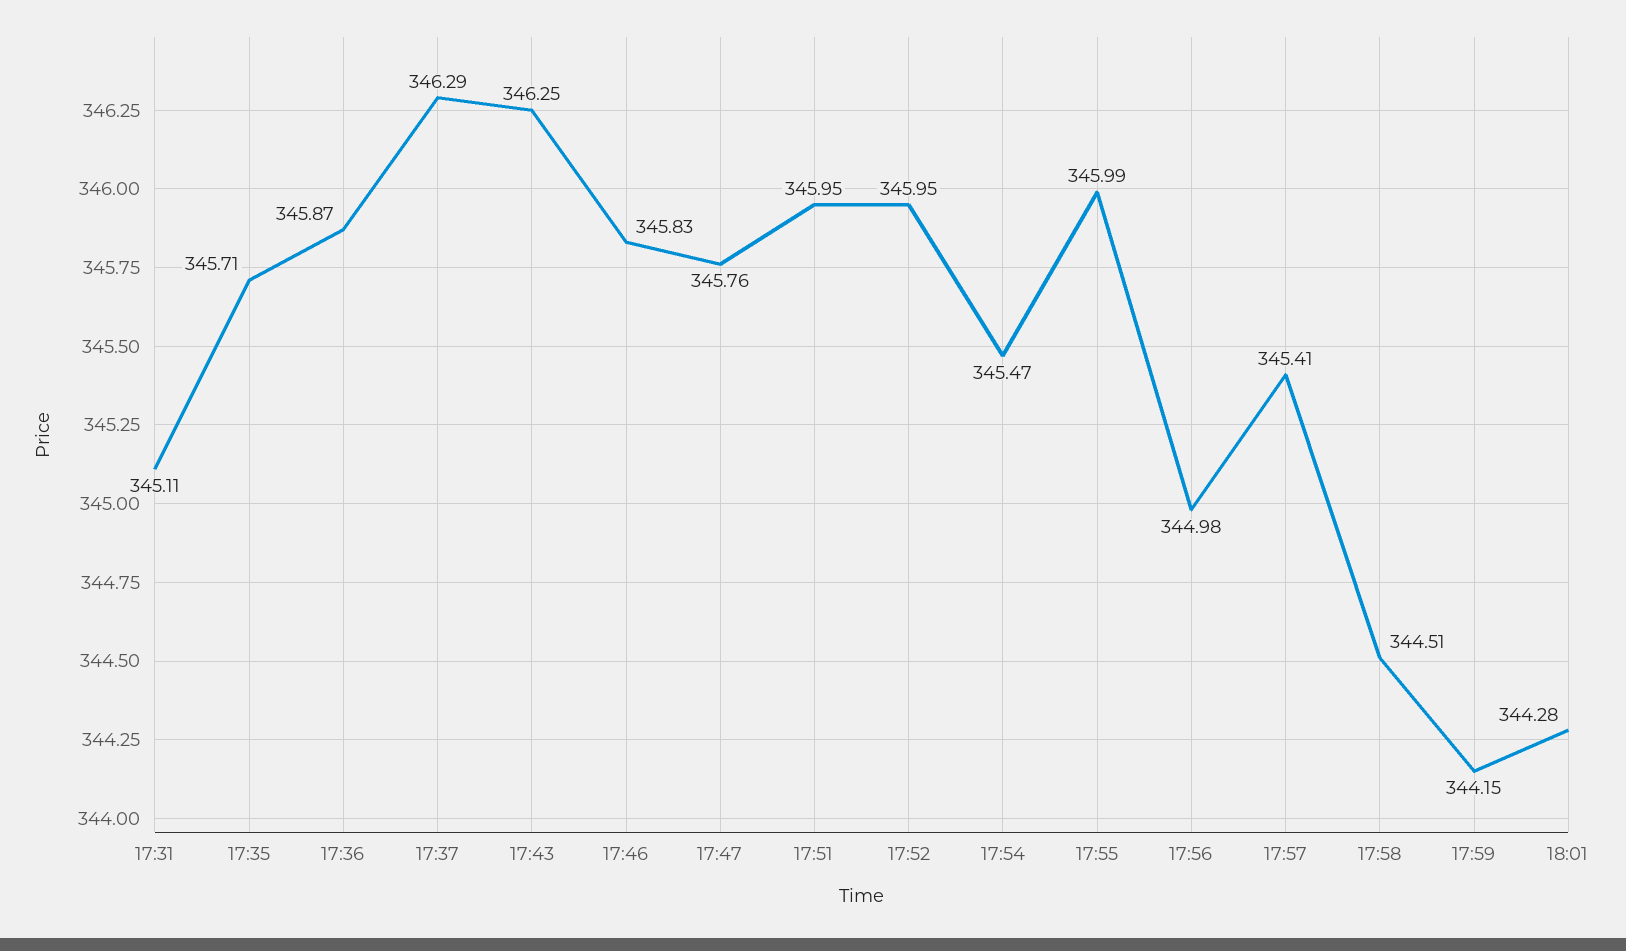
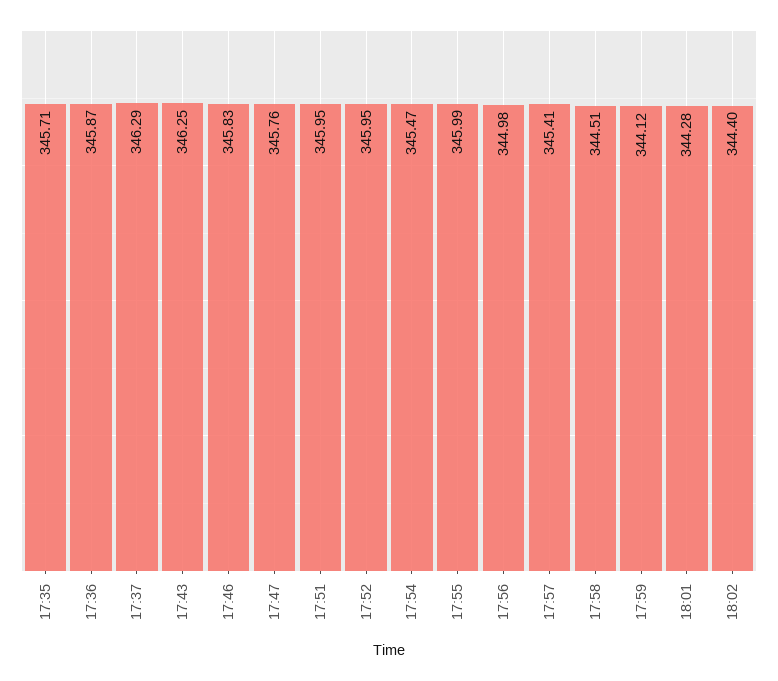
17:31: 345.11 -> none
17:59: 344.15 -> 344.12
18:02: none -> 344.4

